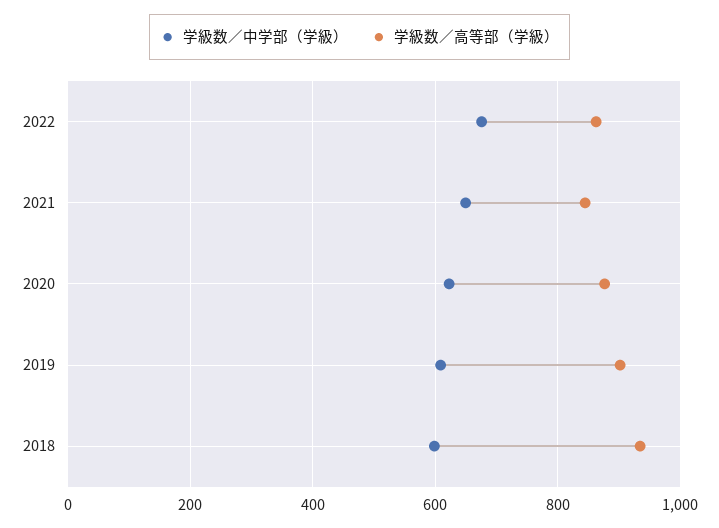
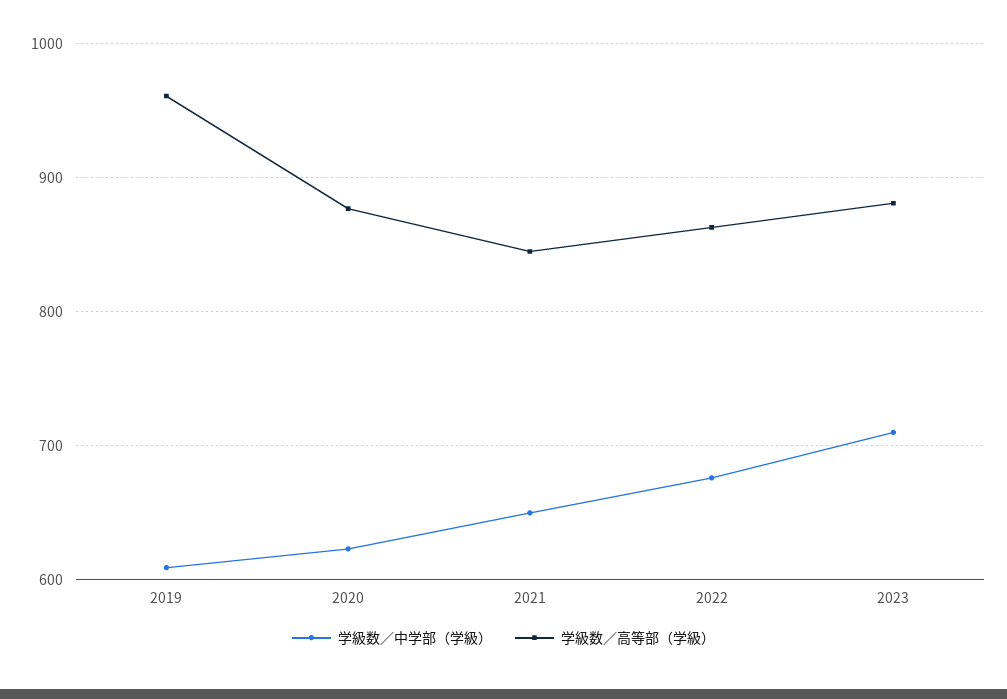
学級数／高等部（学級）, 2019: 900 -> 960
学級数／中学部（学級）, 2018: 600 -> none
学級数／高等部（学級）, 2018: 940 -> none
学級数／中学部（学級）, 2023: none -> 710
学級数／高等部（学級）, 2023: none -> 880

